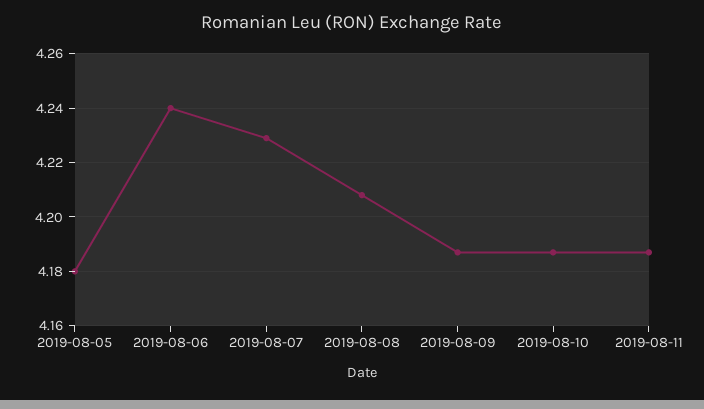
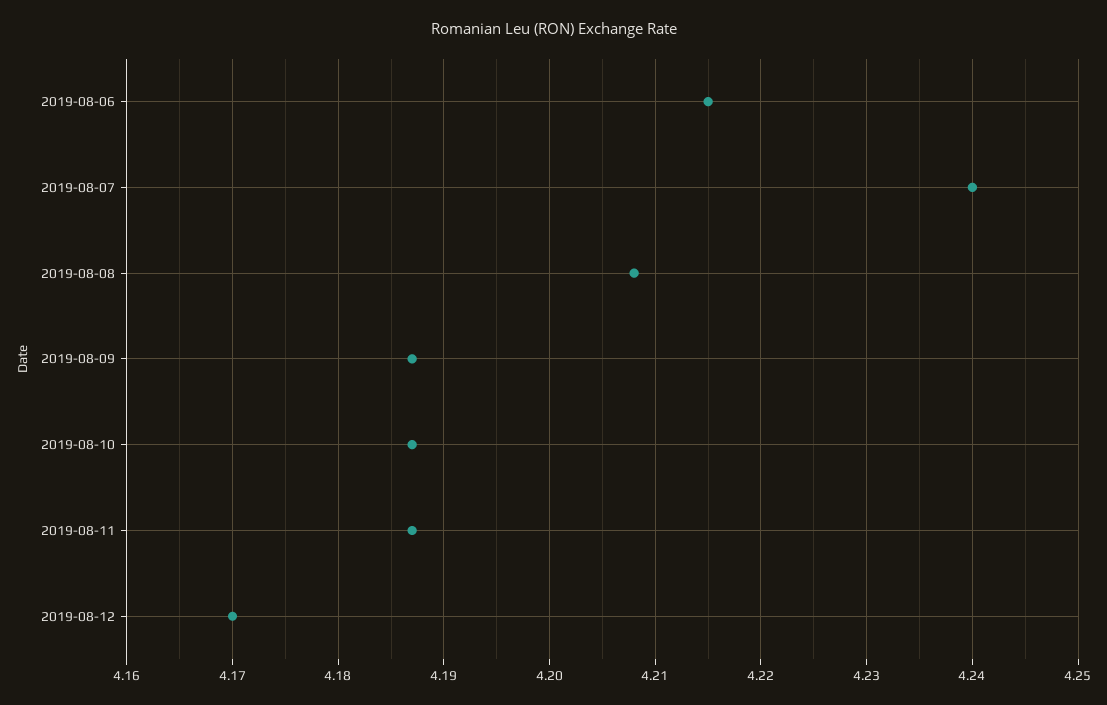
2019-08-05: 4.18 -> none
2019-08-06: 4.24 -> 4.215
2019-08-07: 4.23 -> 4.24
2019-08-12: none -> 4.17

